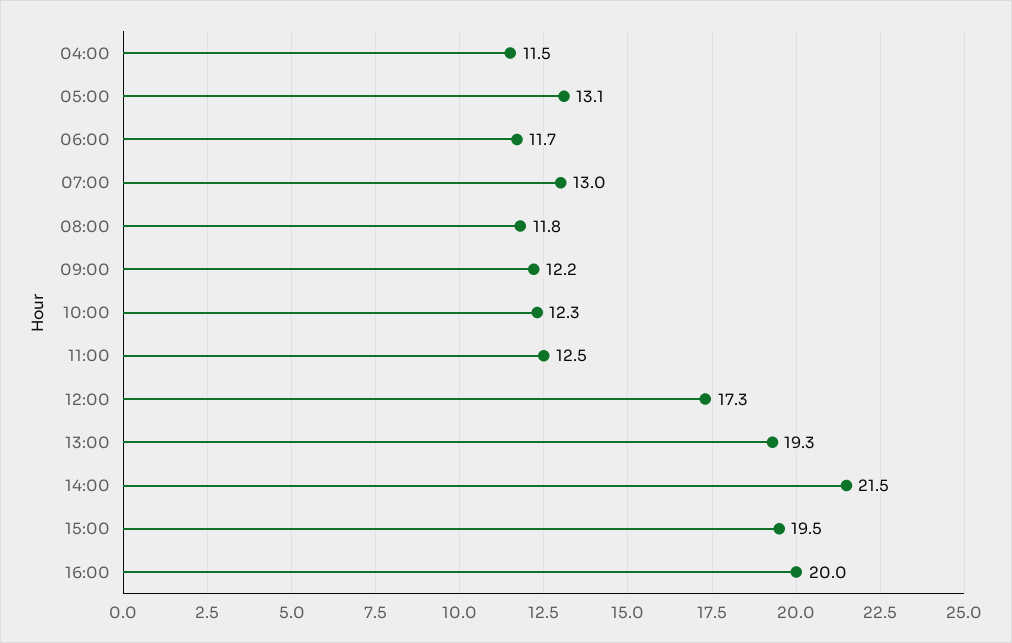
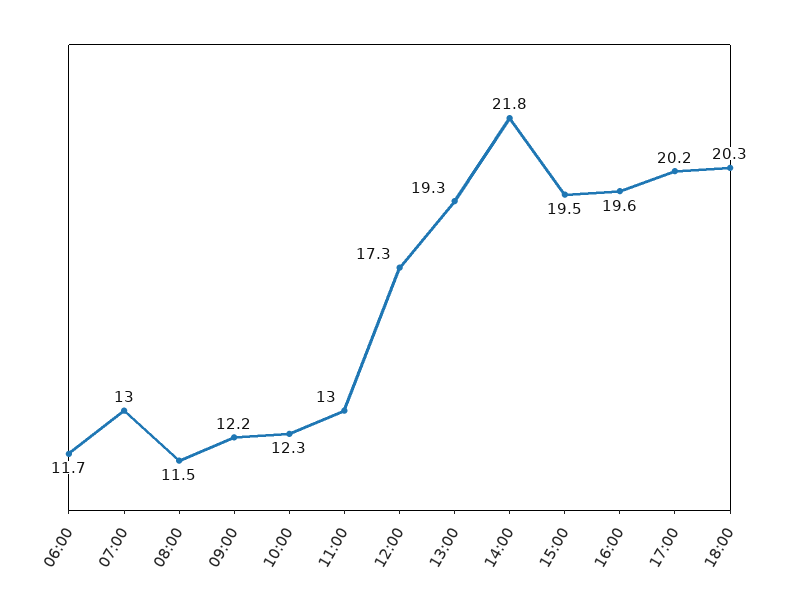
04:00: 11.5 -> none
05:00: 13.1 -> none
08:00: 11.8 -> 11.5
11:00: 12.5 -> 13
14:00: 21.5 -> 21.8
16:00: 20 -> 19.6
17:00: none -> 20.2
18:00: none -> 20.3

